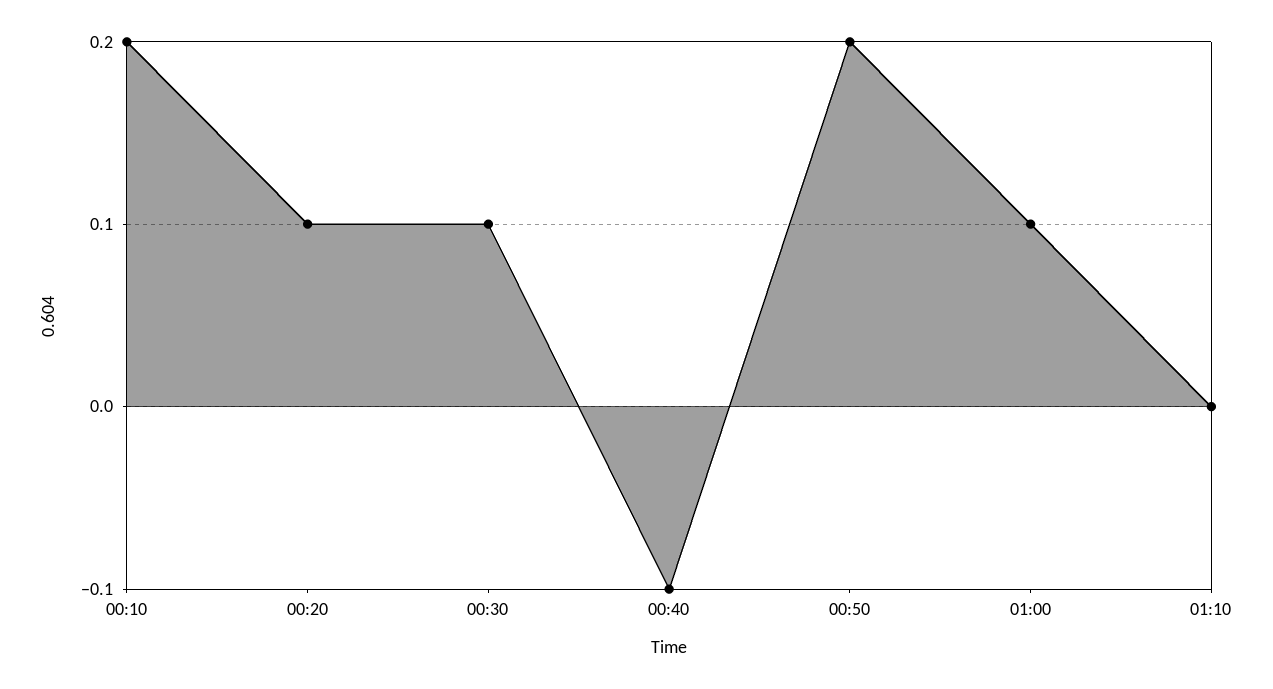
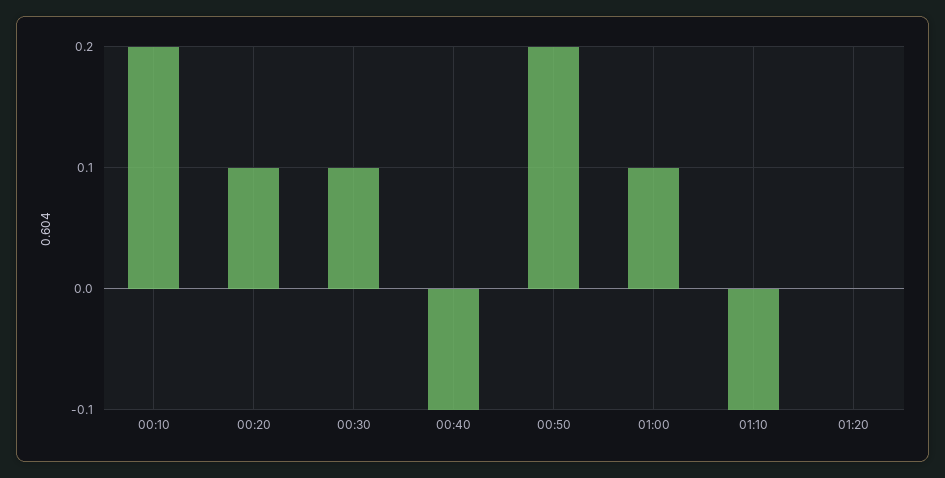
01:10: 0 -> -0.1
01:20: none -> 0

